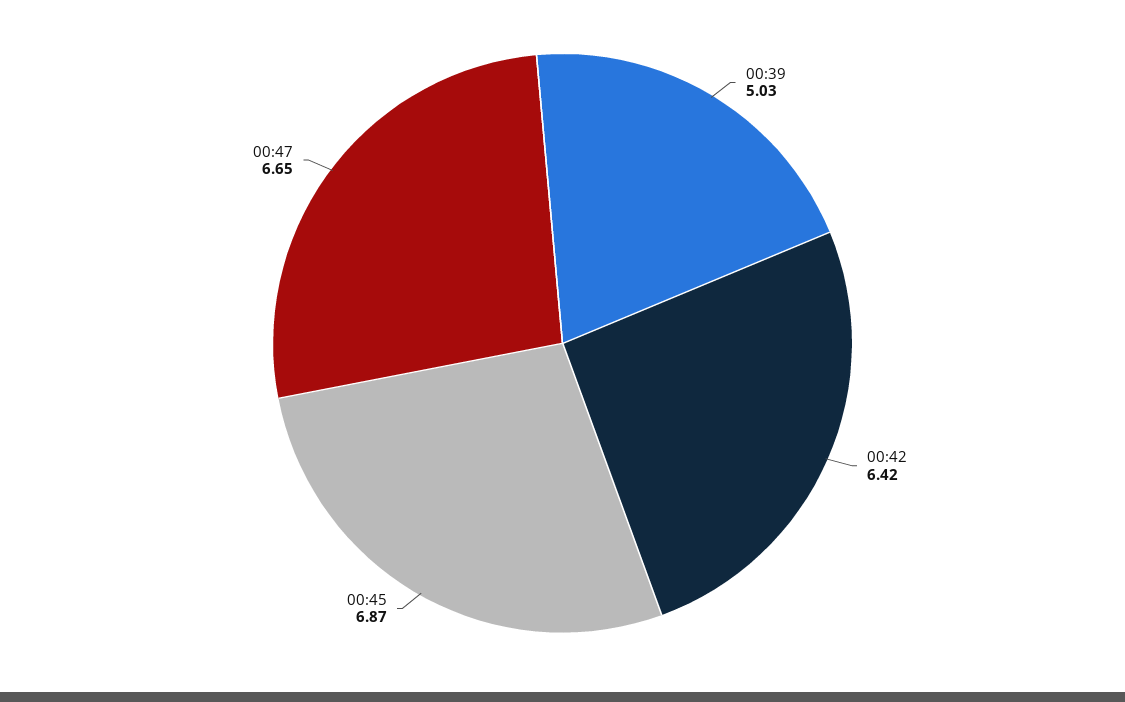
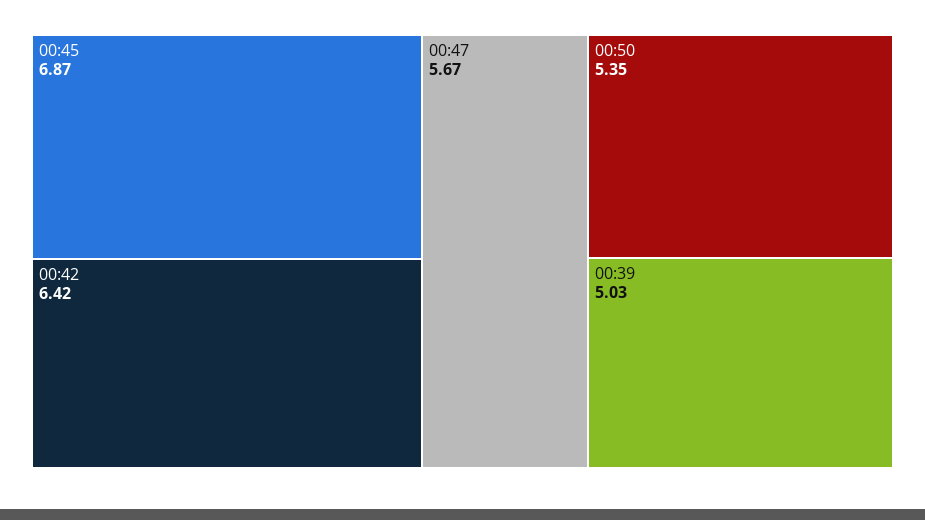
00:47: 6.65 -> 5.67
00:50: none -> 5.35

